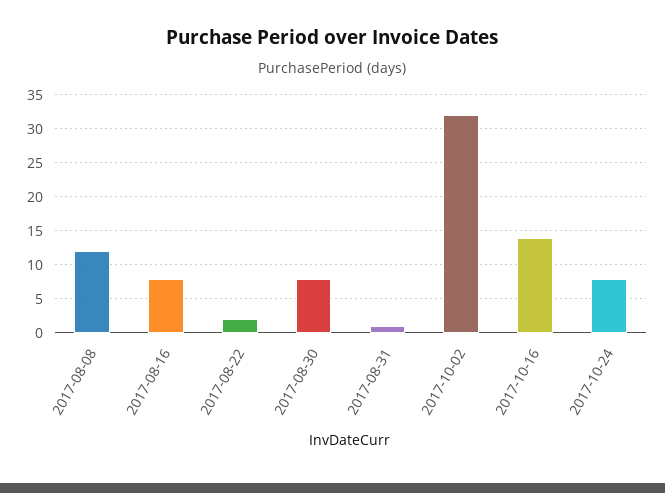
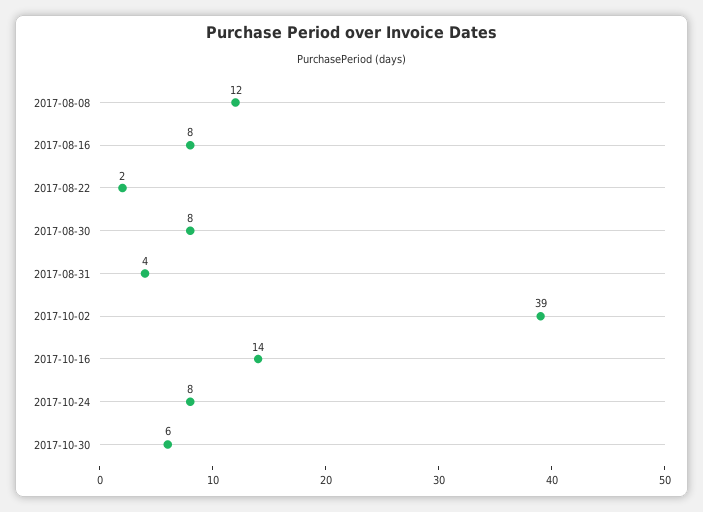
2017-08-31: 1 -> 4
2017-10-02: 32 -> 39
2017-10-30: none -> 6

